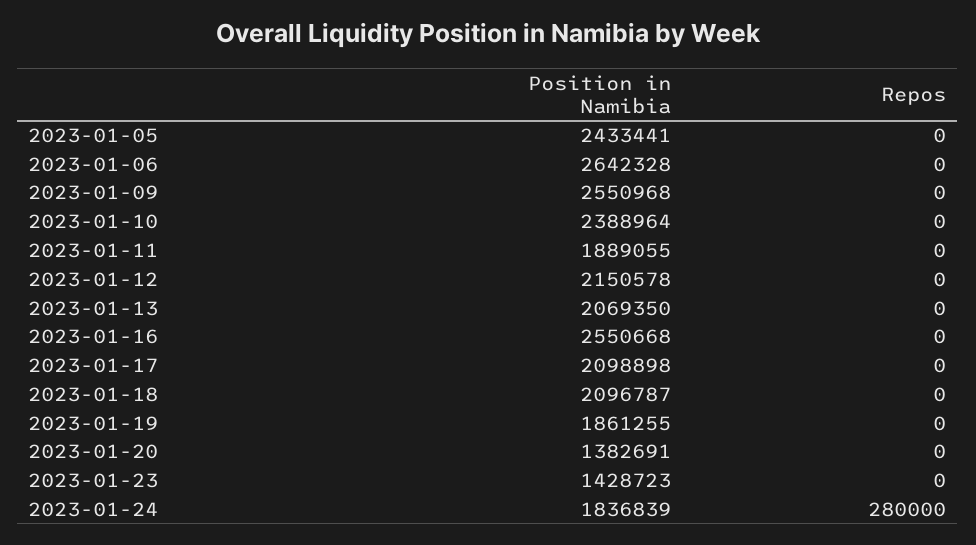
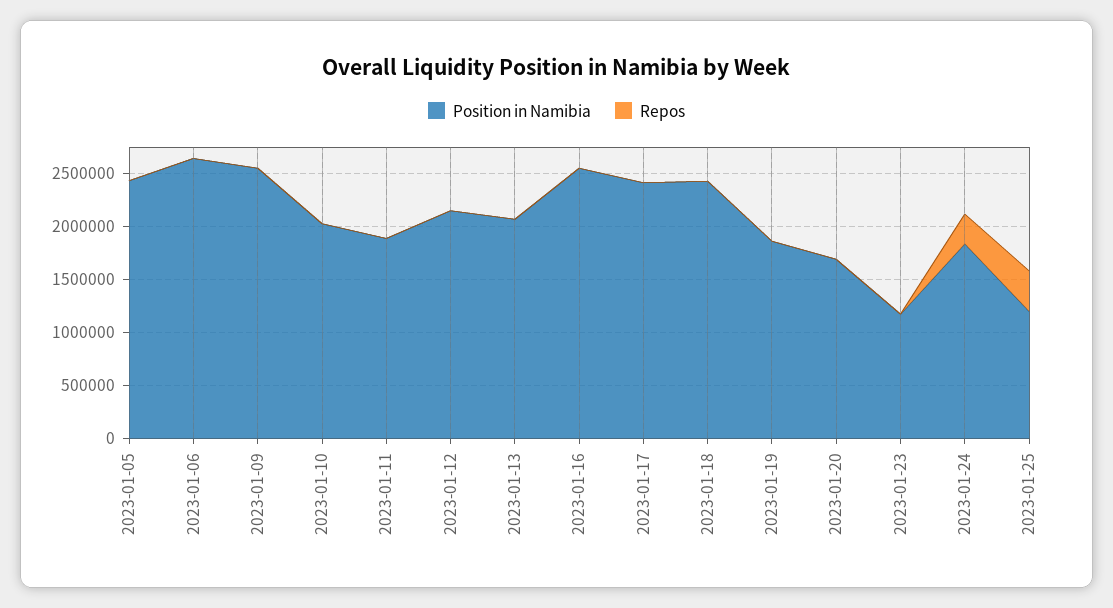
Position in Namibia, 2023-01-10: 2388964 -> 2000000
Position in Namibia, 2023-01-17: 2098898 -> 2400000
Position in Namibia, 2023-01-18: 2096787 -> 2400000
Position in Namibia, 2023-01-20: 1382691 -> 1700000
Position in Namibia, 2023-01-23: 1428723 -> 1200000
Position in Namibia, 2023-01-25: none -> 1200000
Repos, 2023-01-25: none -> 400000

